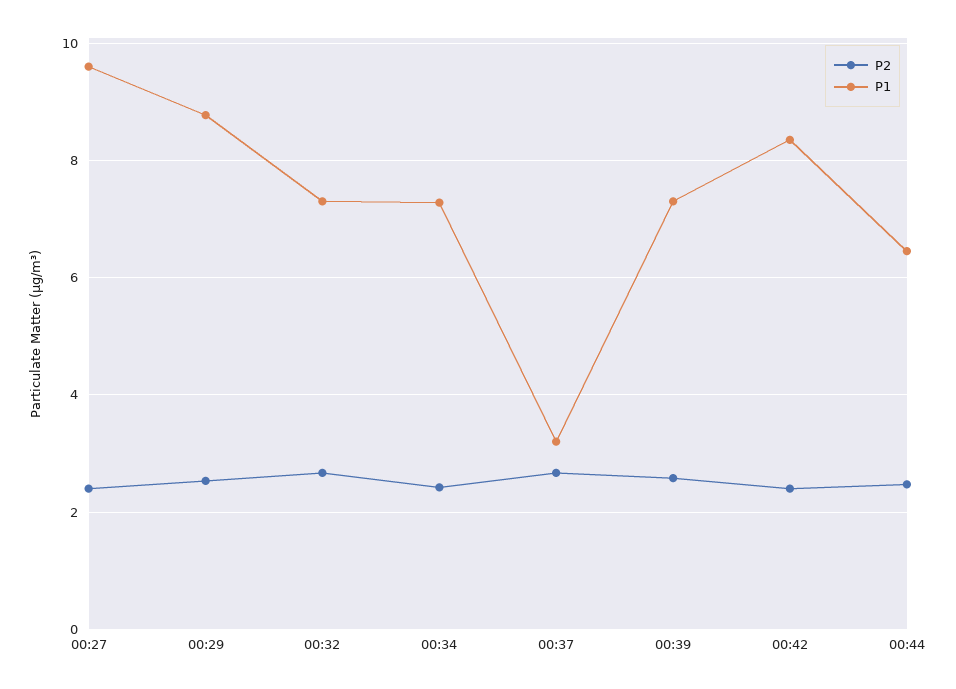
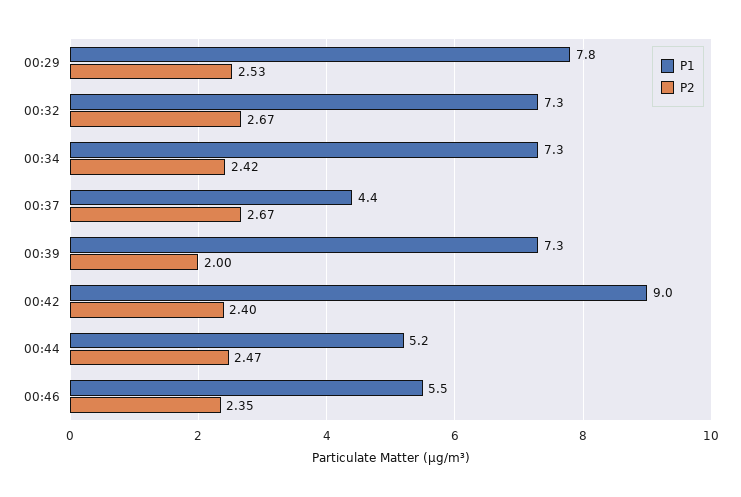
P2, 00:27: 2.4 -> none
P1, 00:27: 9.6 -> none
P1, 00:29: 8.8 -> 7.8
P1, 00:37: 3.2 -> 4.4
P2, 00:39: 2.6 -> 2
P1, 00:42: 8.4 -> 9
P1, 00:44: 6.4 -> 5.2
P1, 00:46: none -> 5.5
P2, 00:46: none -> 2.35

